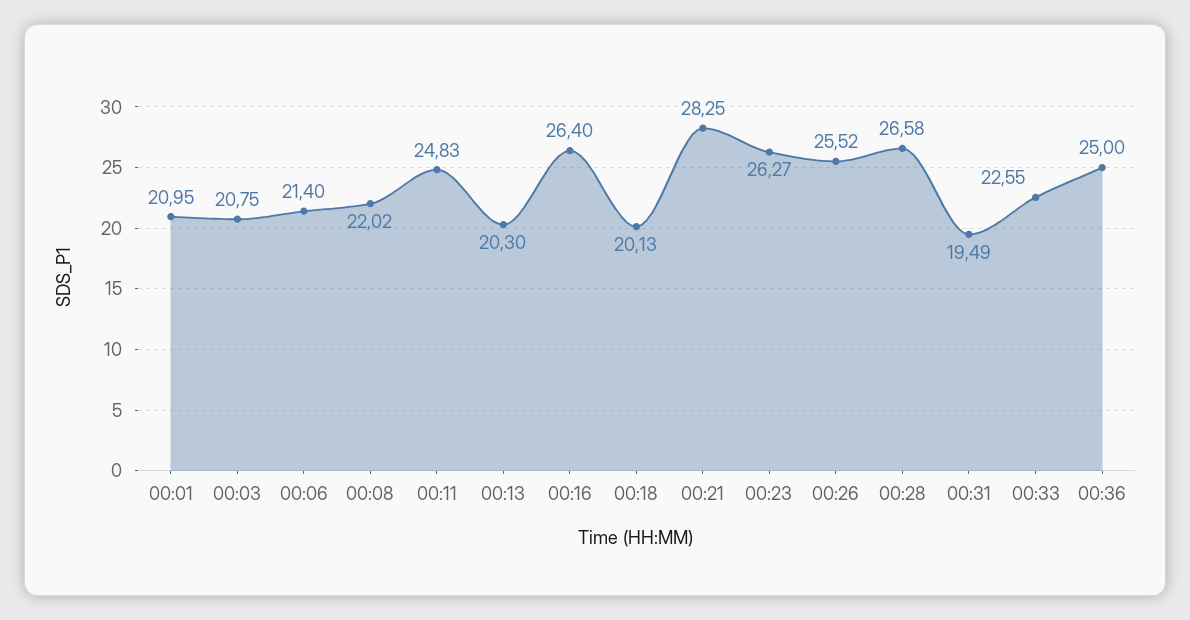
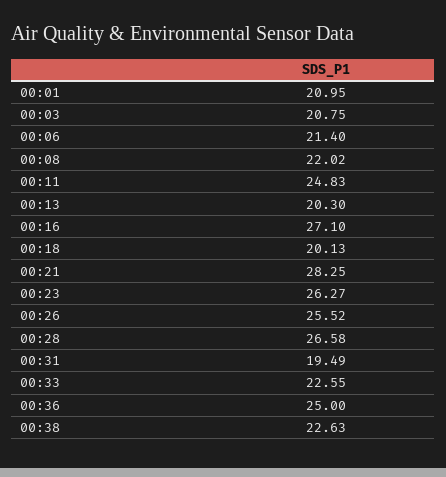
00:16: 26.4 -> 27.1
00:38: none -> 22.63

